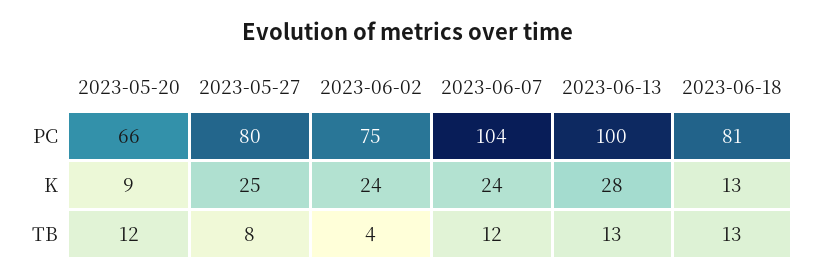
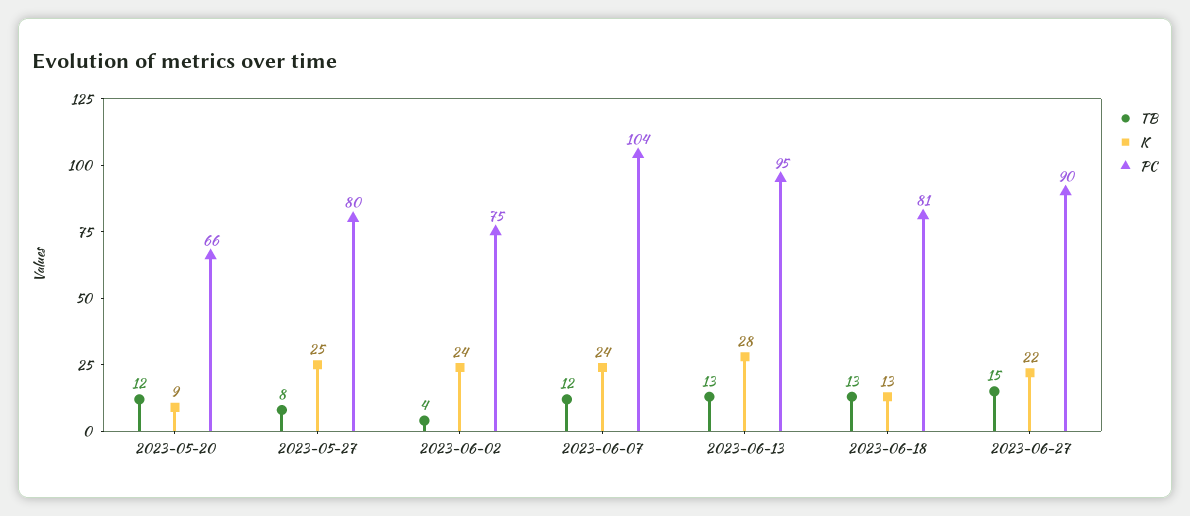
PC, 2023-06-13: 100 -> 95
TB, 2023-06-27: none -> 15
K, 2023-06-27: none -> 22
PC, 2023-06-27: none -> 90

